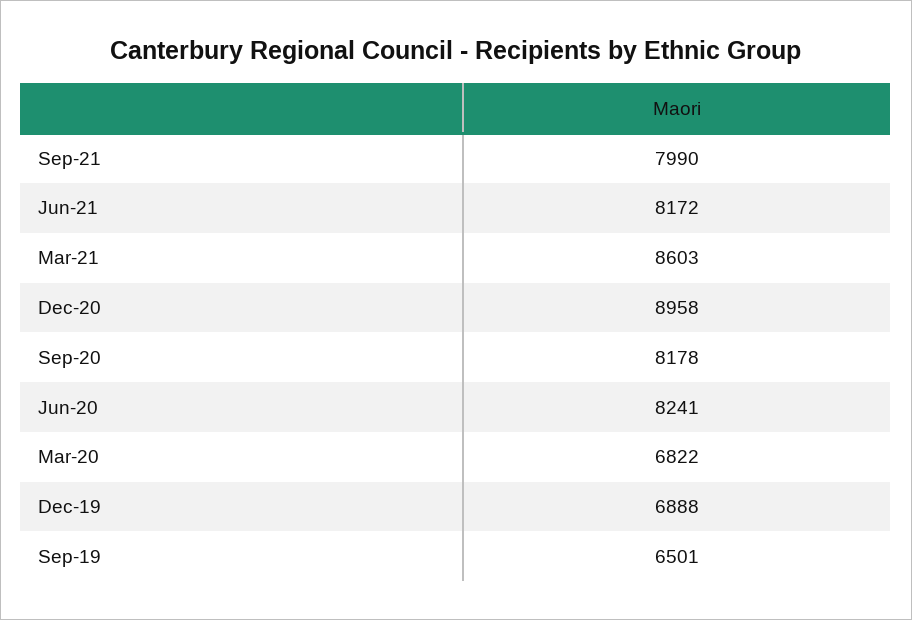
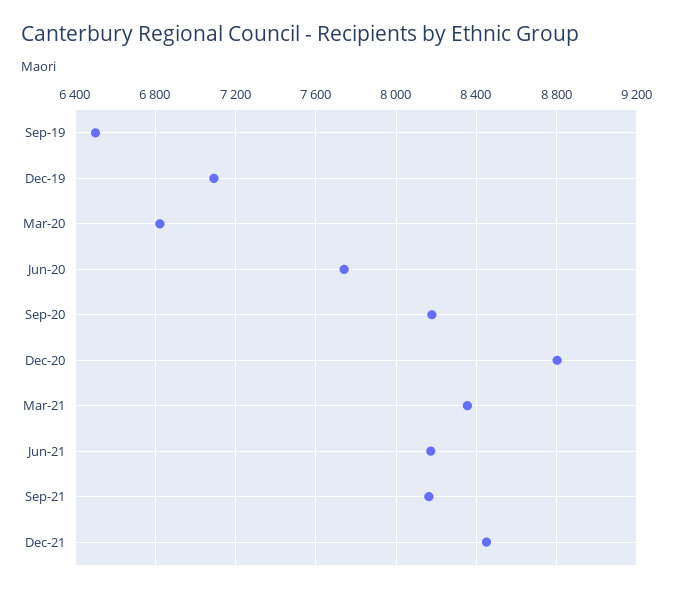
Sep-21: 7990 -> 8150
Mar-21: 8603 -> 8350
Dec-20: 8958 -> 8800
Jun-20: 8241 -> 7750
Dec-19: 6888 -> 7100
Dec-21: none -> 8450

